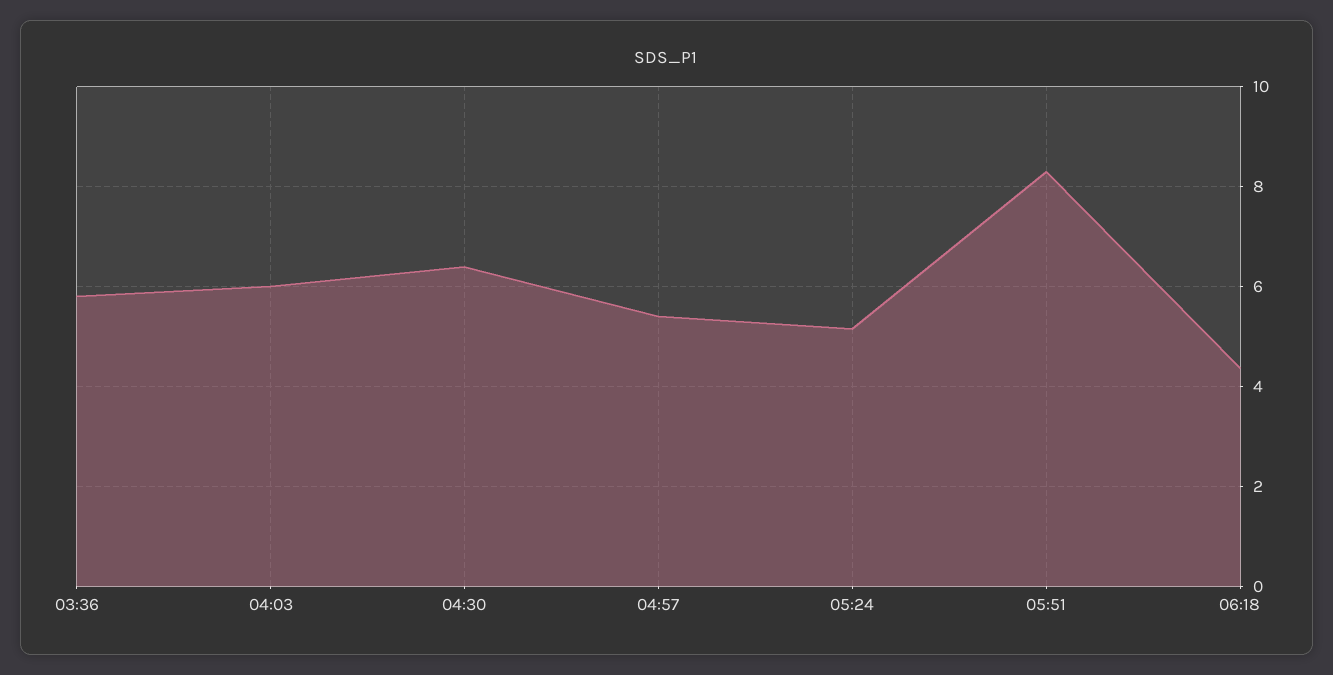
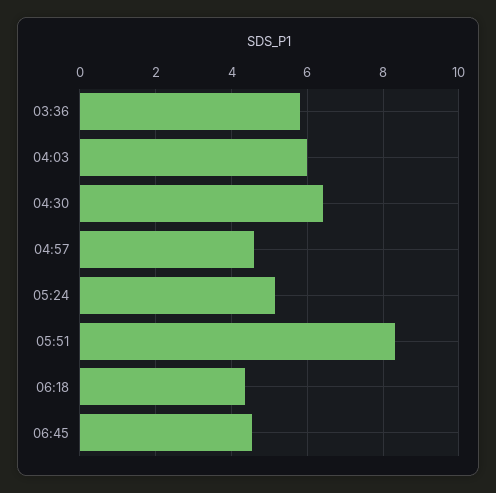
04:57: 5.4 -> 4.6
06:45: none -> 4.6

